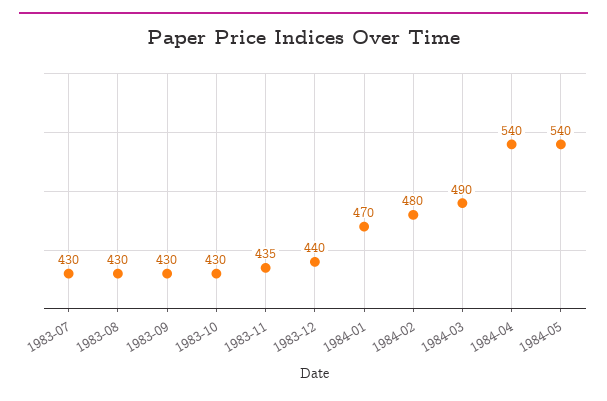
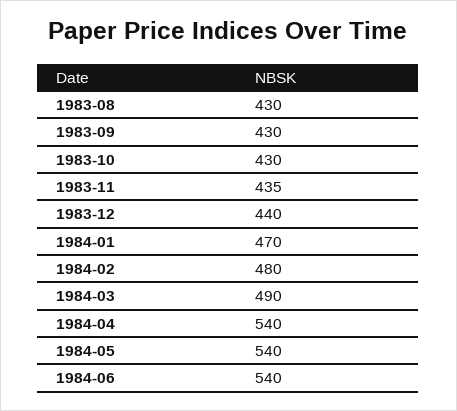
1983-07: 430 -> none
1984-06: none -> 540

